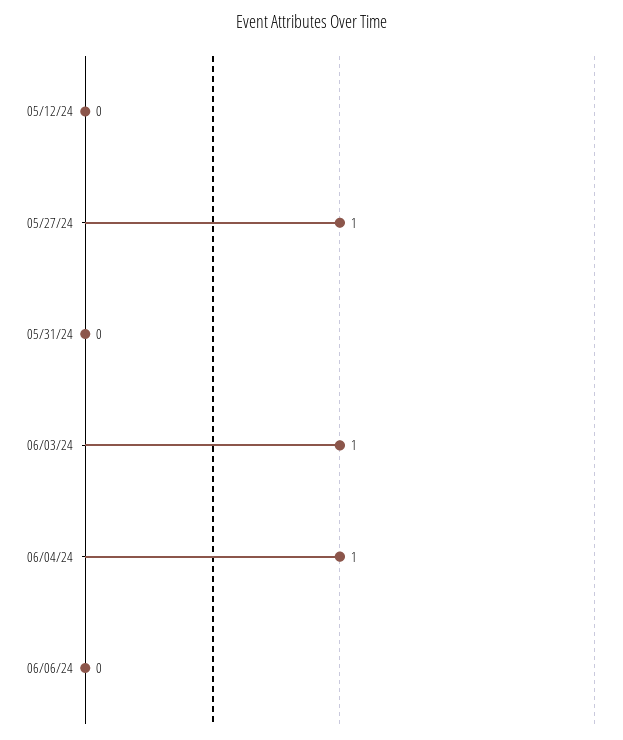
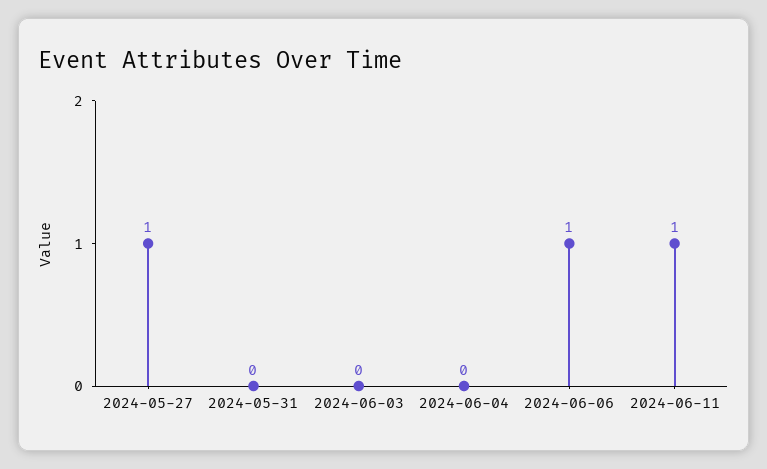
05/12/24: 0 -> none
06/03/24: 1 -> 0
06/04/24: 1 -> 0
06/06/24: 0 -> 1
2024-06-11: none -> 1

